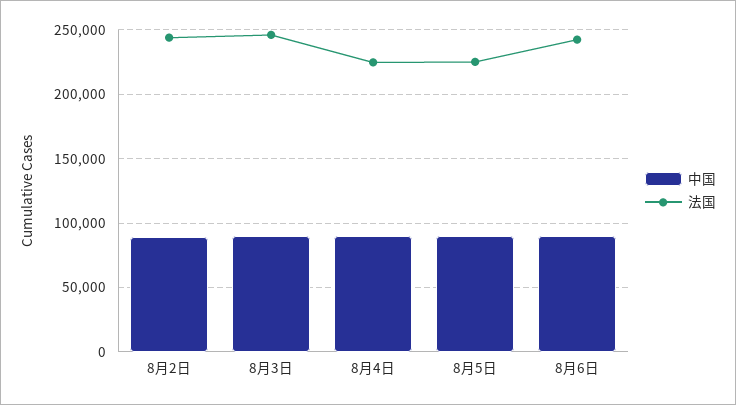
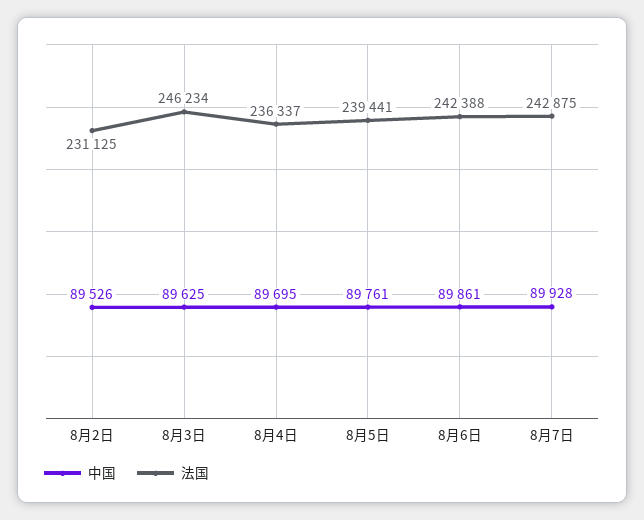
法国, 8月2日: 245000 -> 231125
法国, 8月4日: 225000 -> 236337
法国, 8月5日: 225000 -> 239441
中国, 8月7日: none -> 89928
法国, 8月7日: none -> 242875

